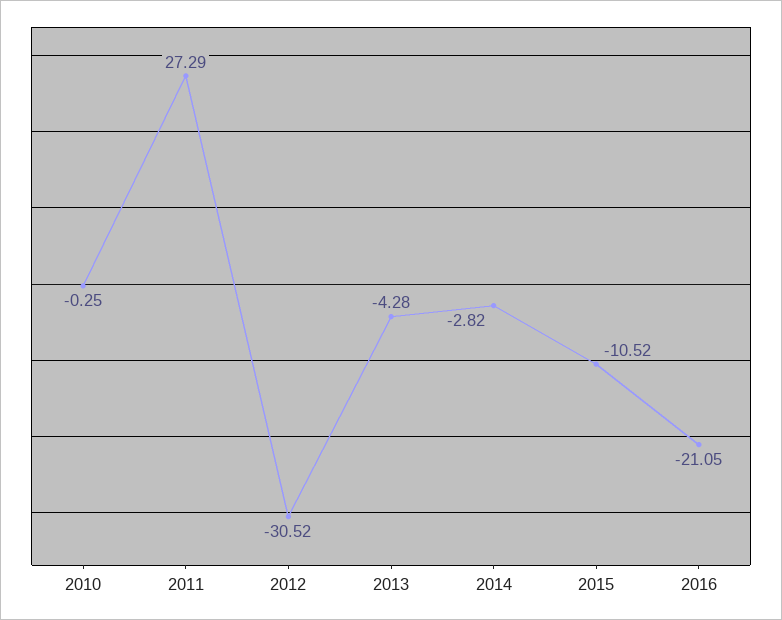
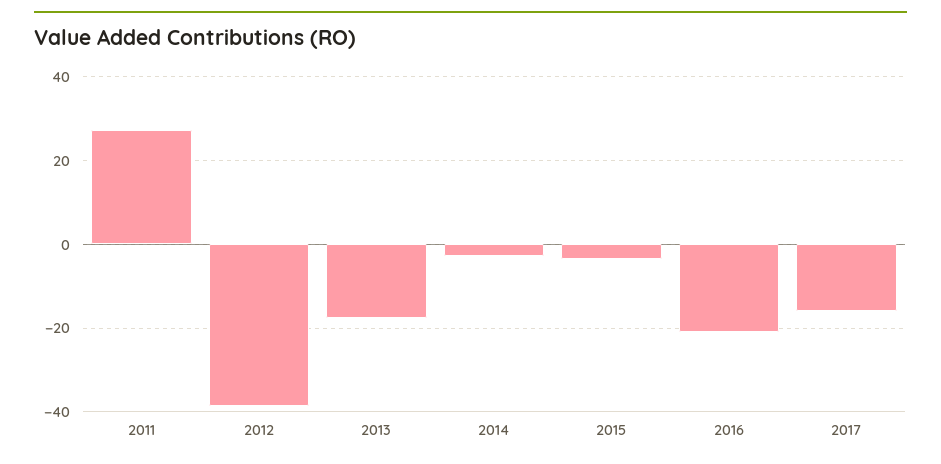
2010: -0.25 -> none
2012: -30.52 -> -38
2013: -4.28 -> -18
2015: -10.52 -> -4
2017: none -> -16

